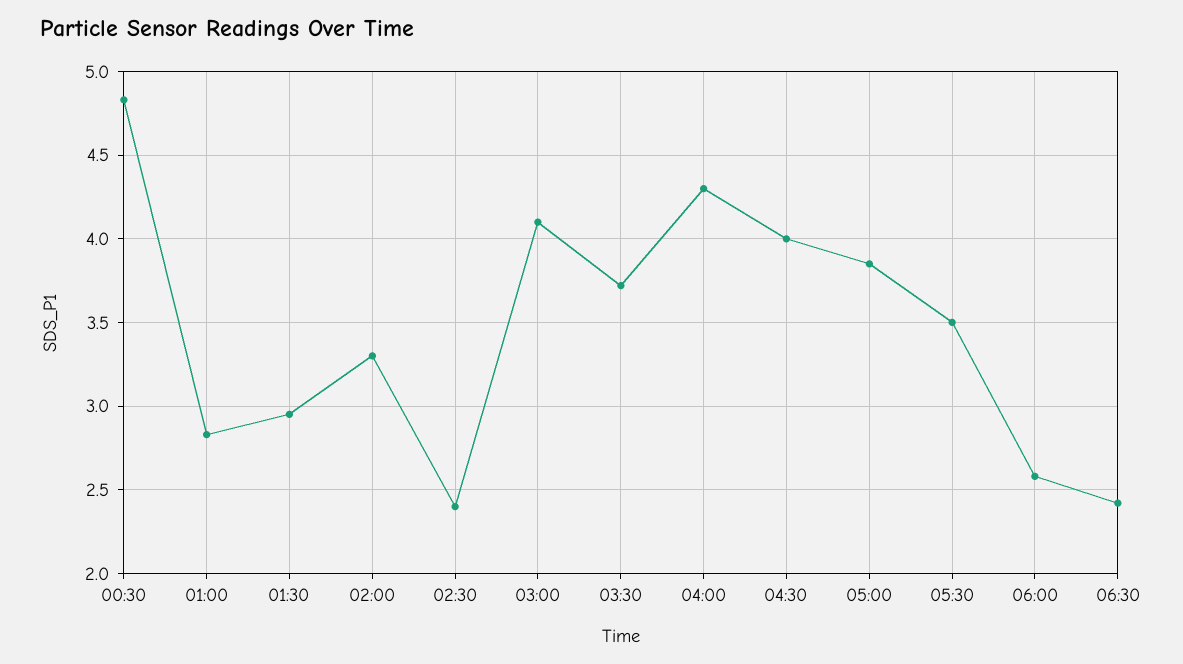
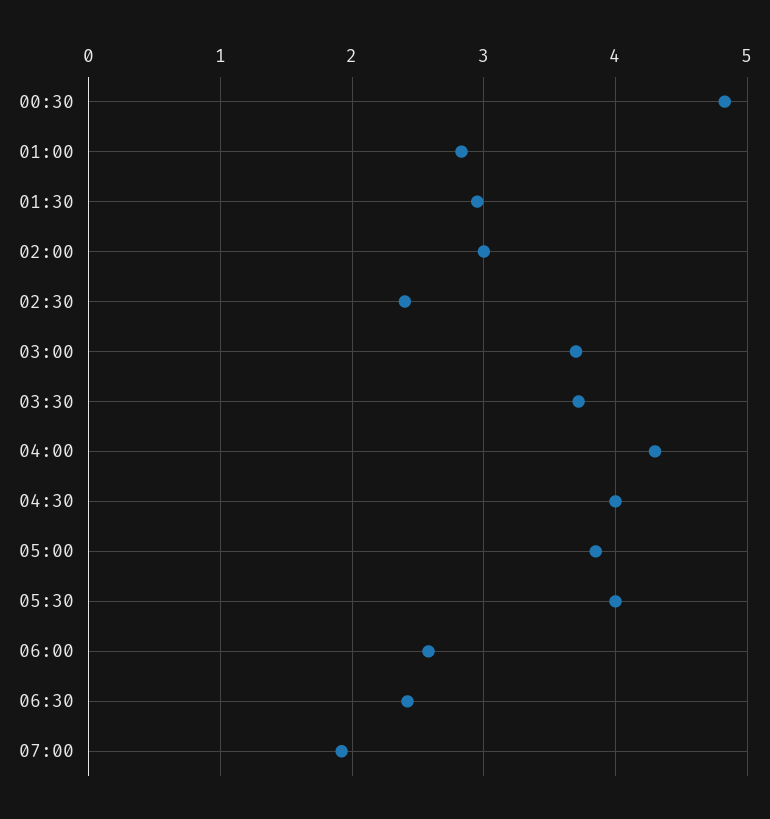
02:00: 3.3 -> 3
03:00: 4.1 -> 3.7
05:30: 3.5 -> 4
07:00: none -> 1.9

